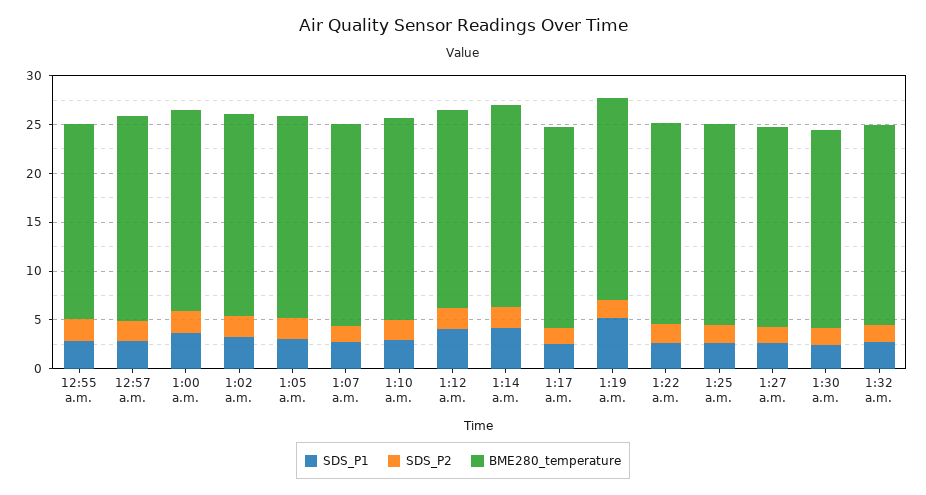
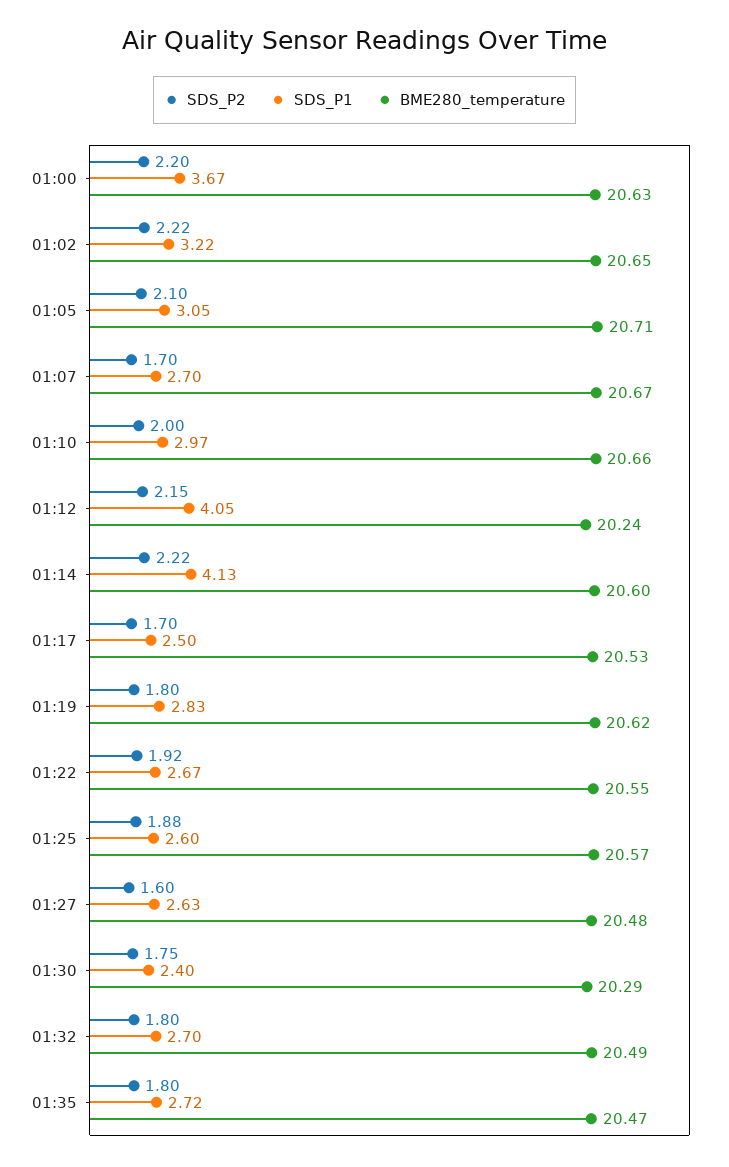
SDS_P1, 12:55 a.m.: 3 -> none
SDS_P2, 12:55 a.m.: 2 -> none
BME280_temperature, 12:55 a.m.: 20 -> none
SDS_P1, 12:57 a.m.: 3 -> none
SDS_P2, 12:57 a.m.: 2 -> none
BME280_temperature, 12:57 a.m.: 21 -> none
SDS_P1, 1:19 a.m.: 5 -> 2.83
SDS_P2, 01:35: none -> 1.8
SDS_P1, 01:35: none -> 2.72
BME280_temperature, 01:35: none -> 20.47

